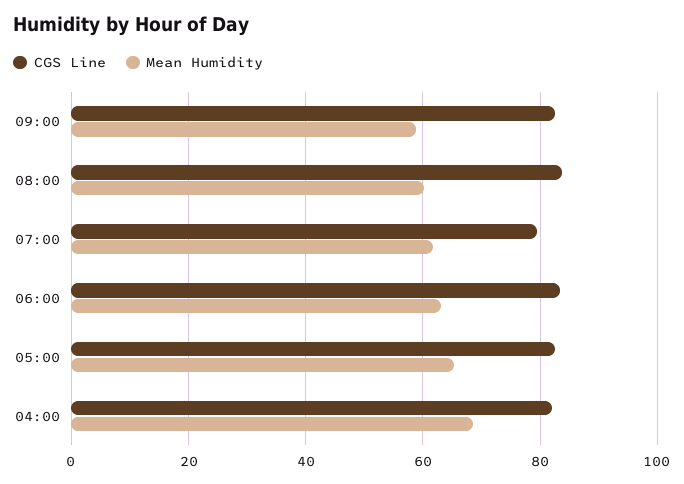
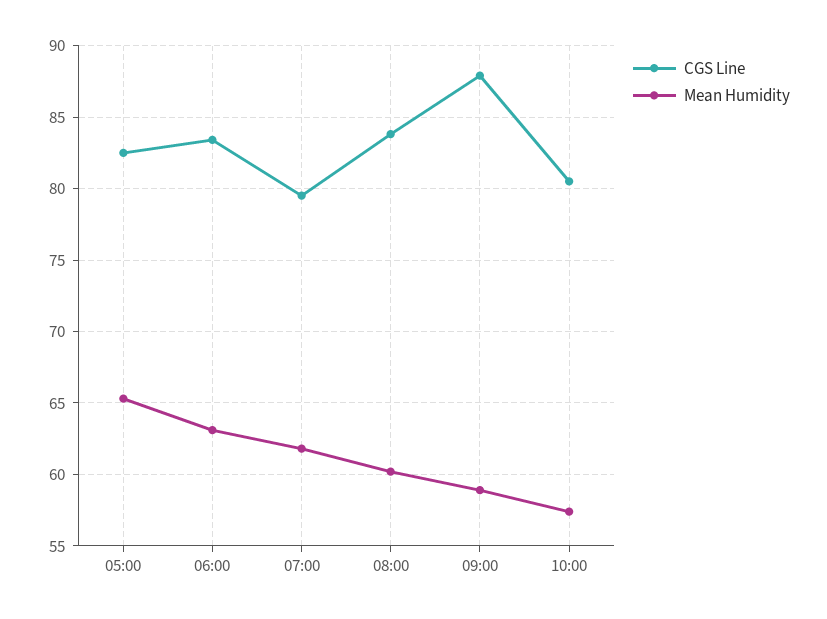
CGS Line, 09:00: 82 -> 88
CGS Line, 04:00: 82 -> none
Mean Humidity, 04:00: 68 -> none
CGS Line, 10:00: none -> 80.5
Mean Humidity, 10:00: none -> 57.5

